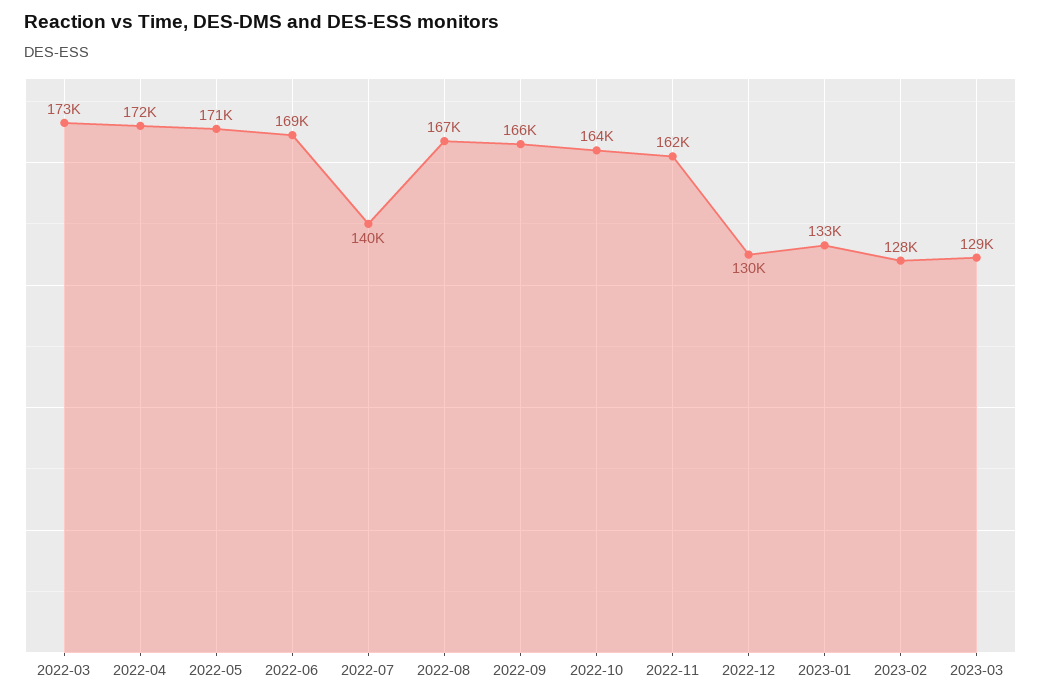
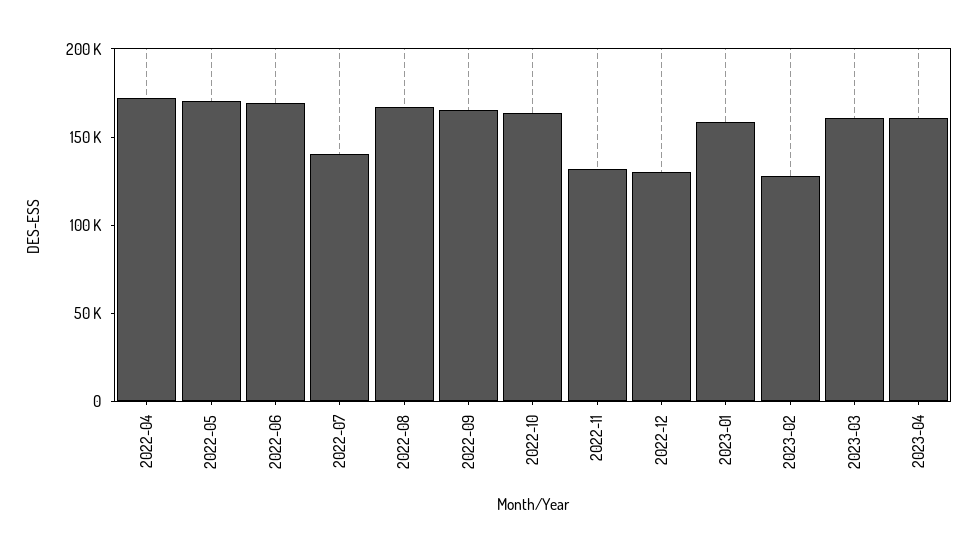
2022-03: 173000 -> none
2022-11: 162000 -> 130000
2023-01: 133000 -> 160000
2023-03: 129000 -> 160000
2023-04: none -> 160000

